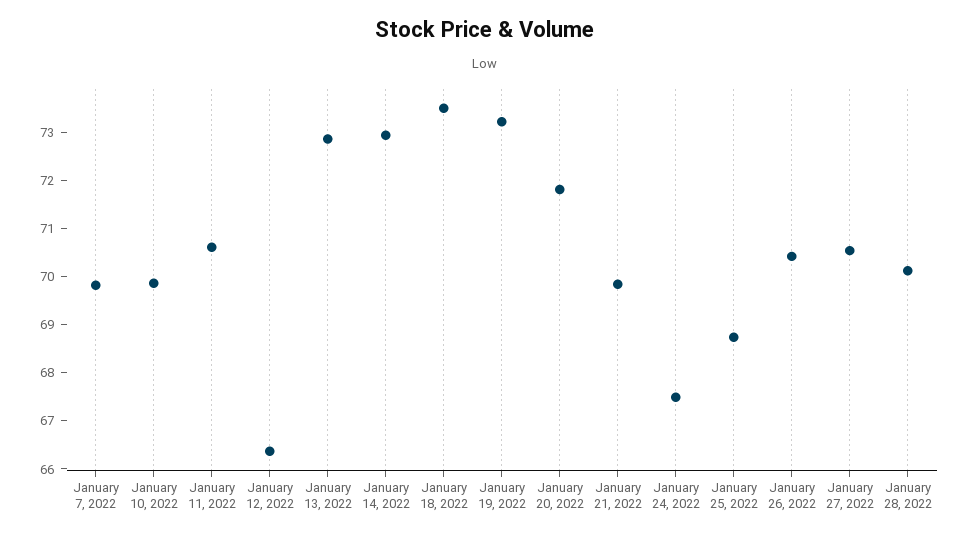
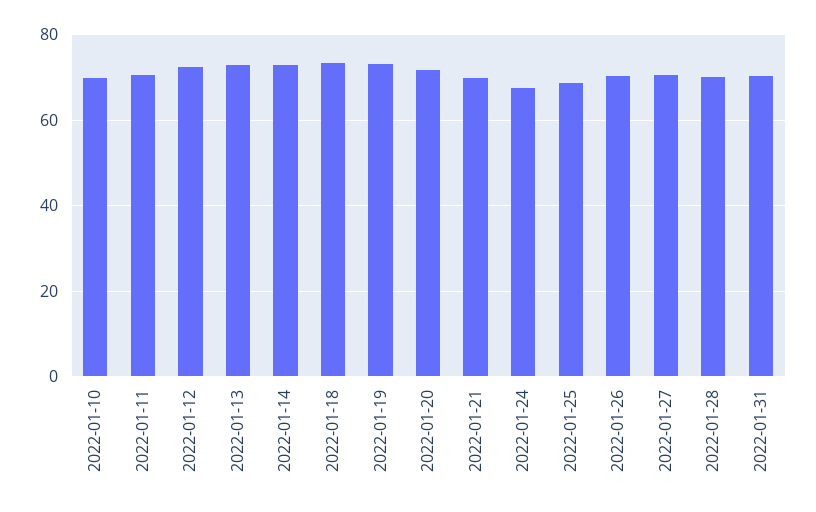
January 7, 2022: 69.8 -> none
January 12, 2022: 66.4 -> 72
2022-01-31: none -> 70

